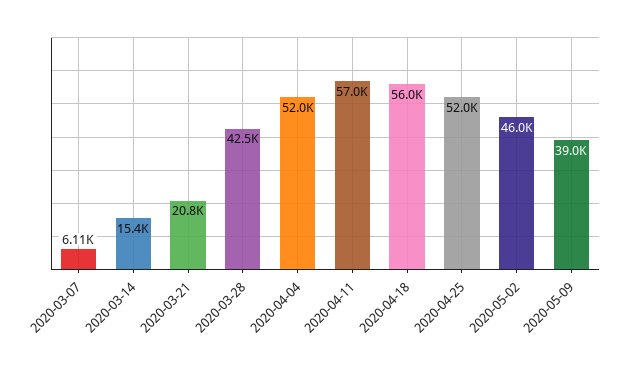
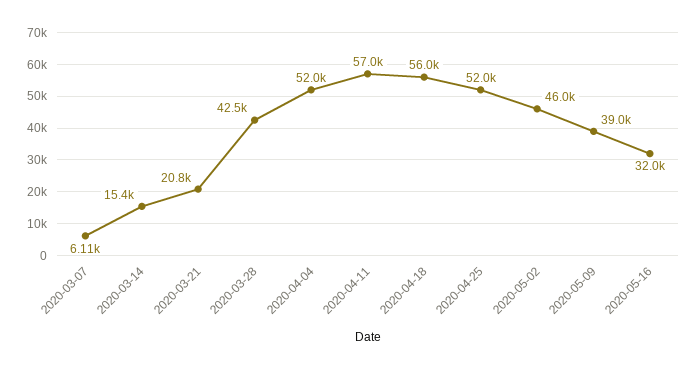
2020-05-16: none -> 32000

